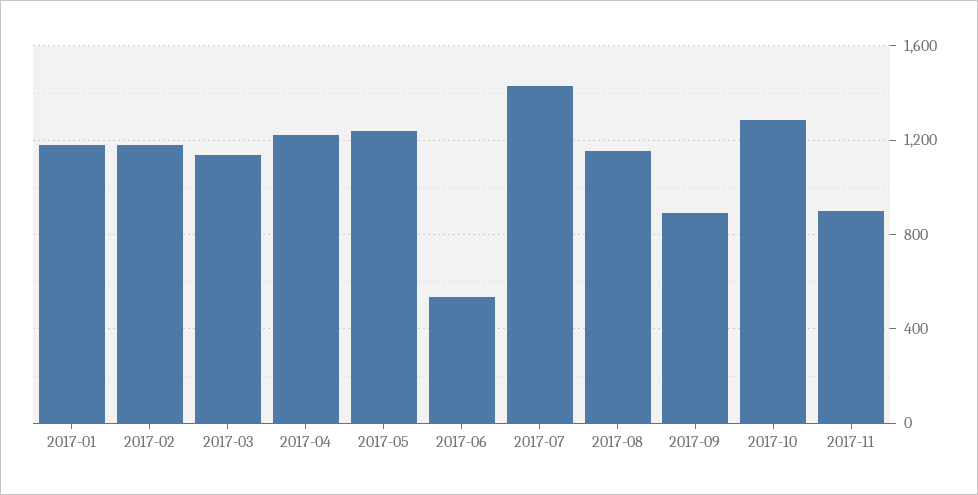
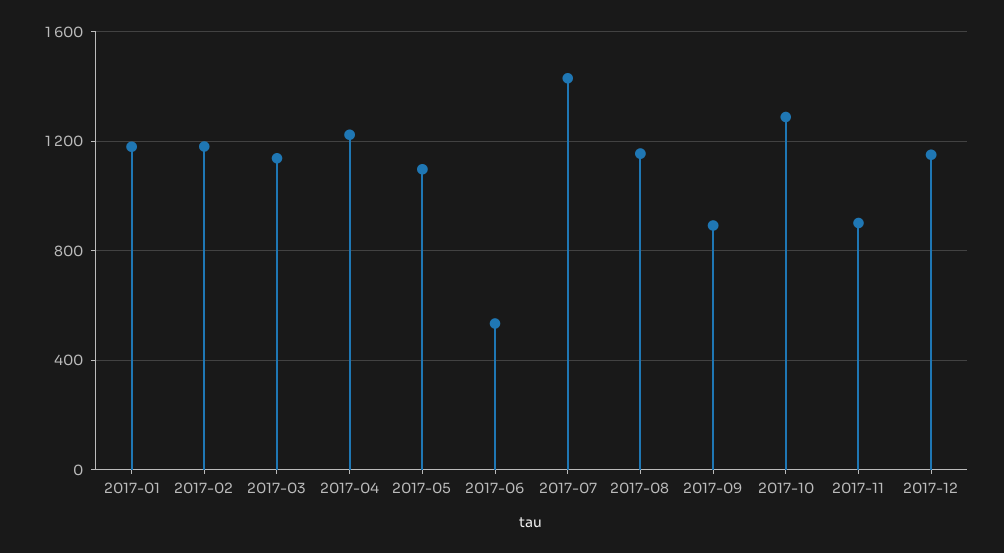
2017-05: 1250 -> 1100
2017-12: none -> 1150

